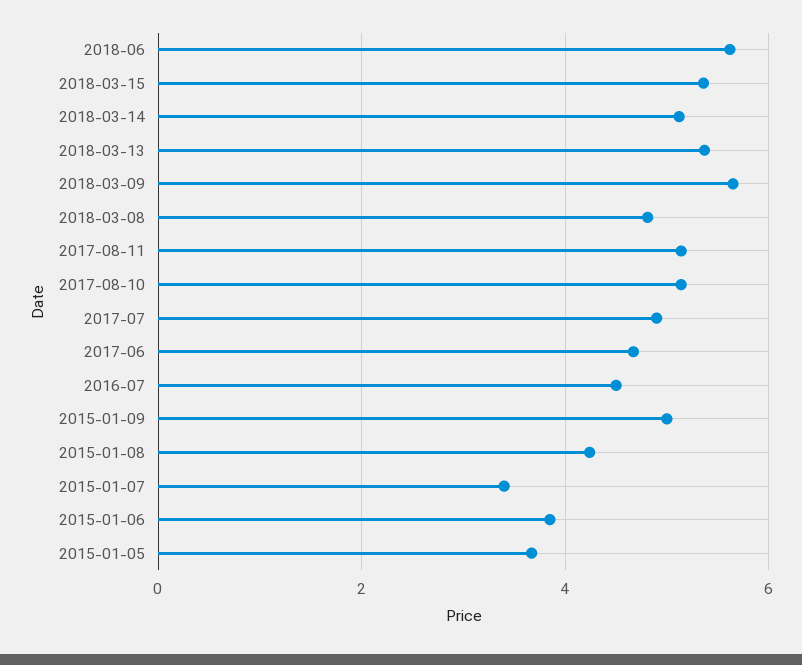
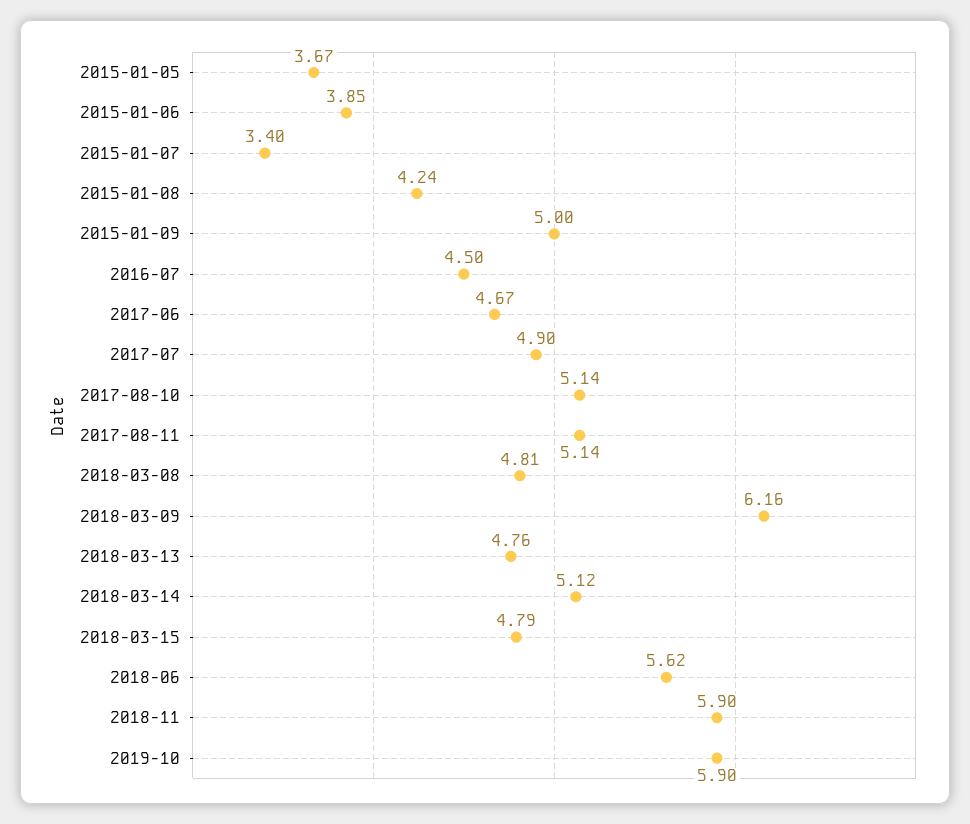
2018-03-15: 5.4 -> 4.79
2018-03-13: 5.4 -> 4.76
2018-03-09: 5.6 -> 6.16
2018-11: none -> 5.9
2019-10: none -> 5.9

